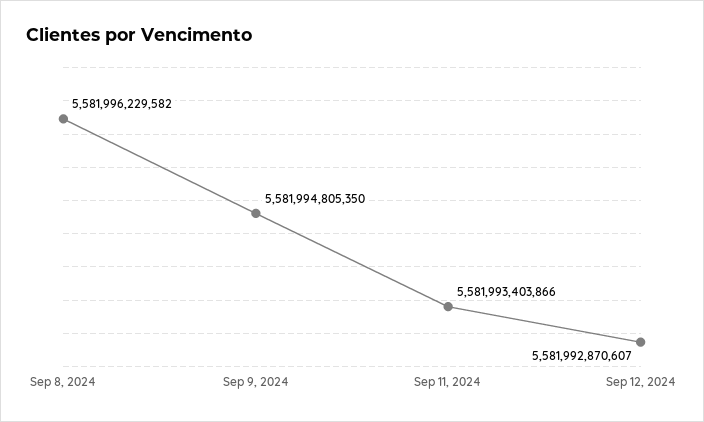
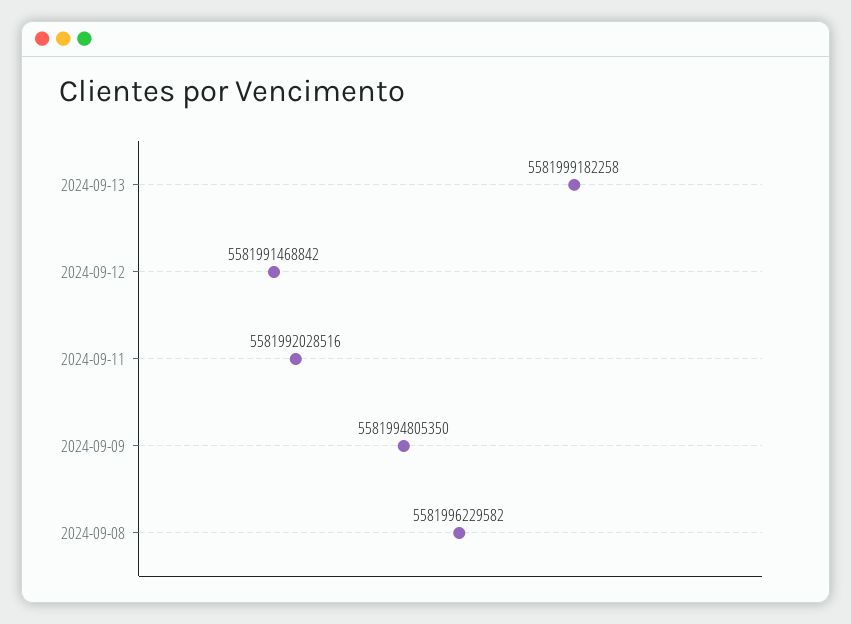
Sep 11, 2024: 5581993403866 -> 5581992028516
Sep 12, 2024: 5581992870607 -> 5581991468842
2024-09-13: none -> 5581999182258

